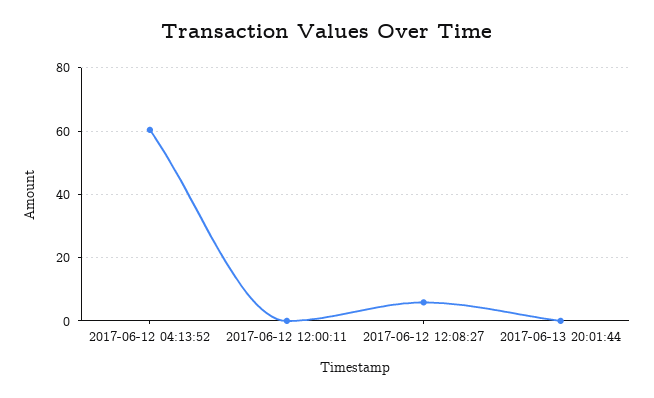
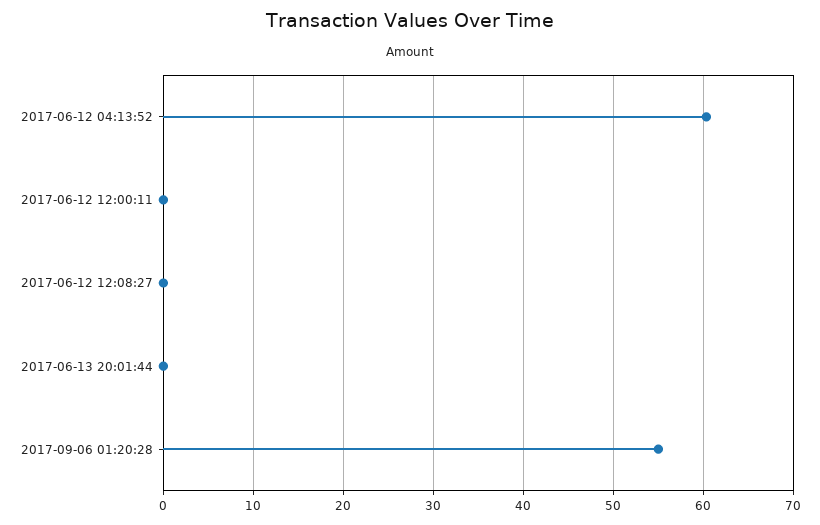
2017-06-12 12:08:27: 6 -> 0
2017-09-06 01:20:28: none -> 55

